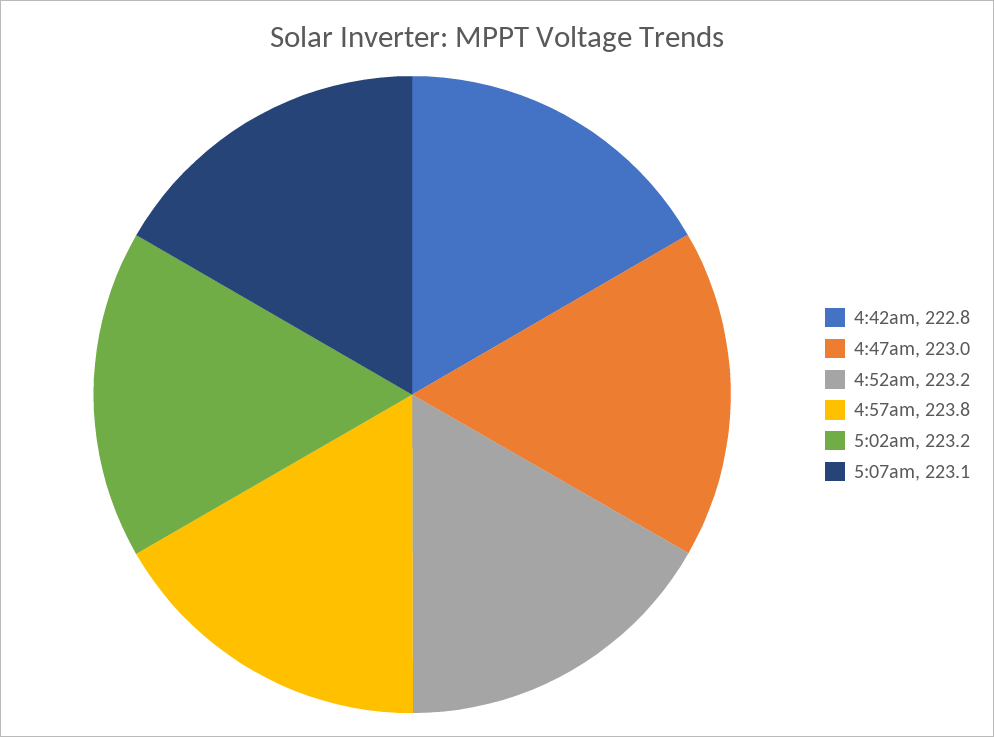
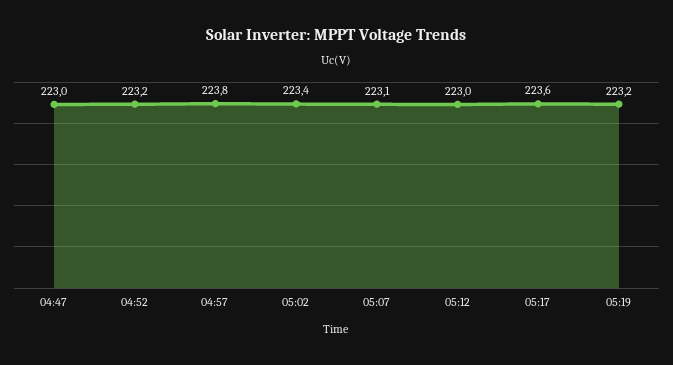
4:42am: 222.8 -> none
5:02am: 223.2 -> 223.4
05:12: none -> 223
05:17: none -> 223.6
05:19: none -> 223.2

